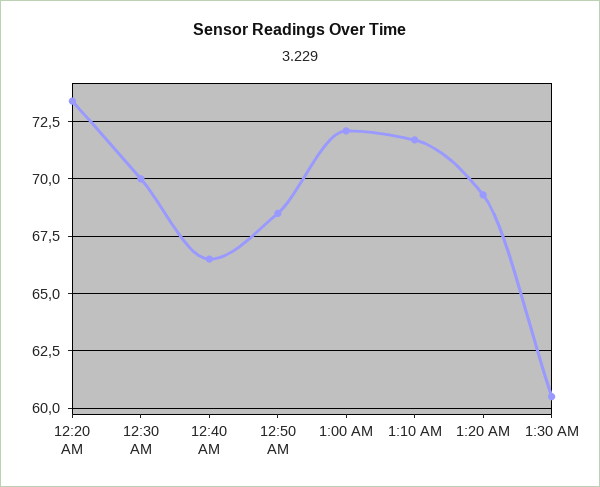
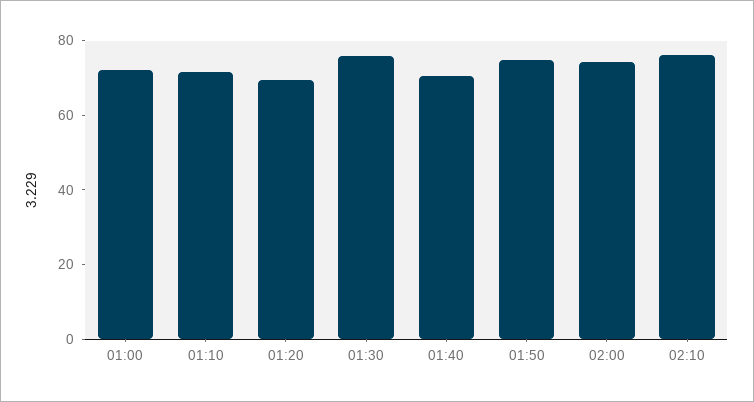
12:20 AM: 73.5 -> none
12:30 AM: 70 -> none
12:40 AM: 66.5 -> none
12:50 AM: 68.5 -> none
1:30 AM: 60.5 -> 75
01:40: none -> 70
01:50: none -> 75
02:00: none -> 75
02:10: none -> 75

